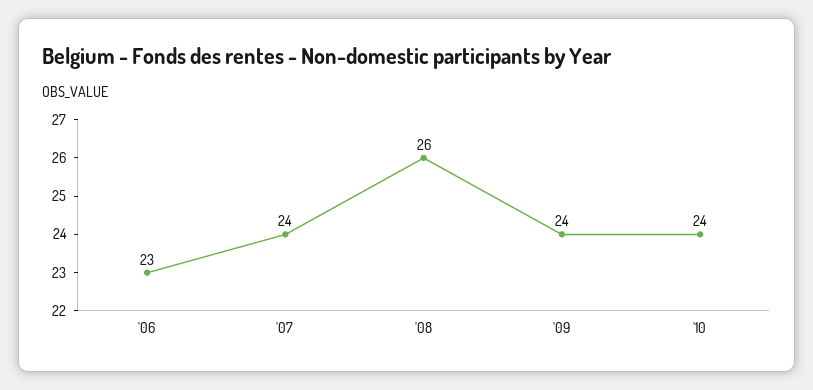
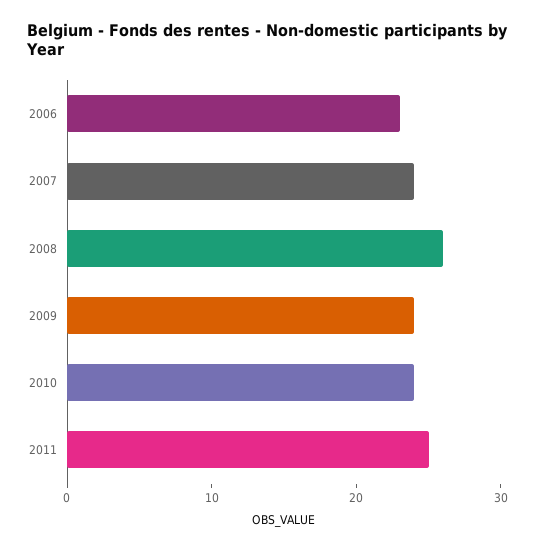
2011: none -> 25

